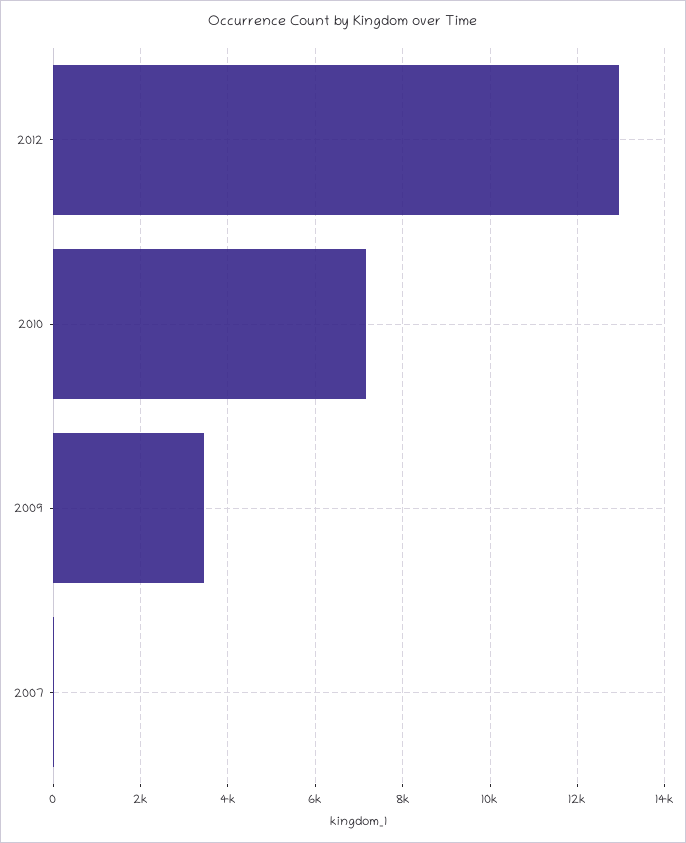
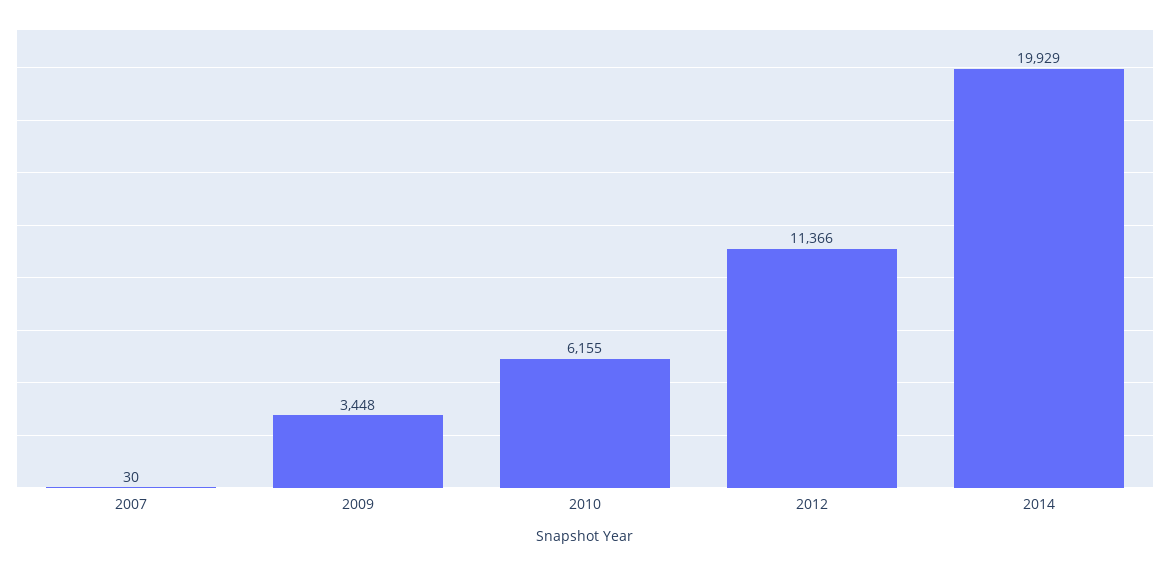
2012: 13000 -> 11366
2010: 7200 -> 6155
2014: none -> 19929

